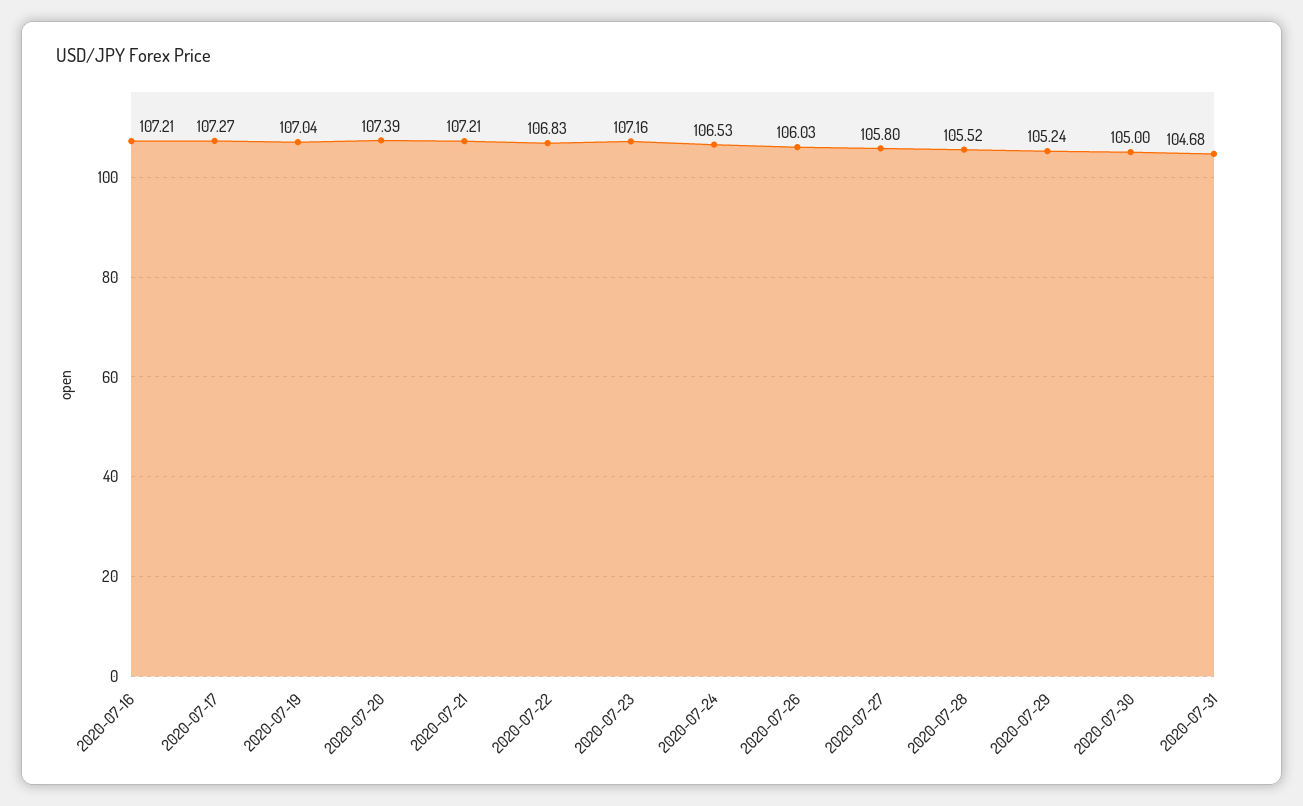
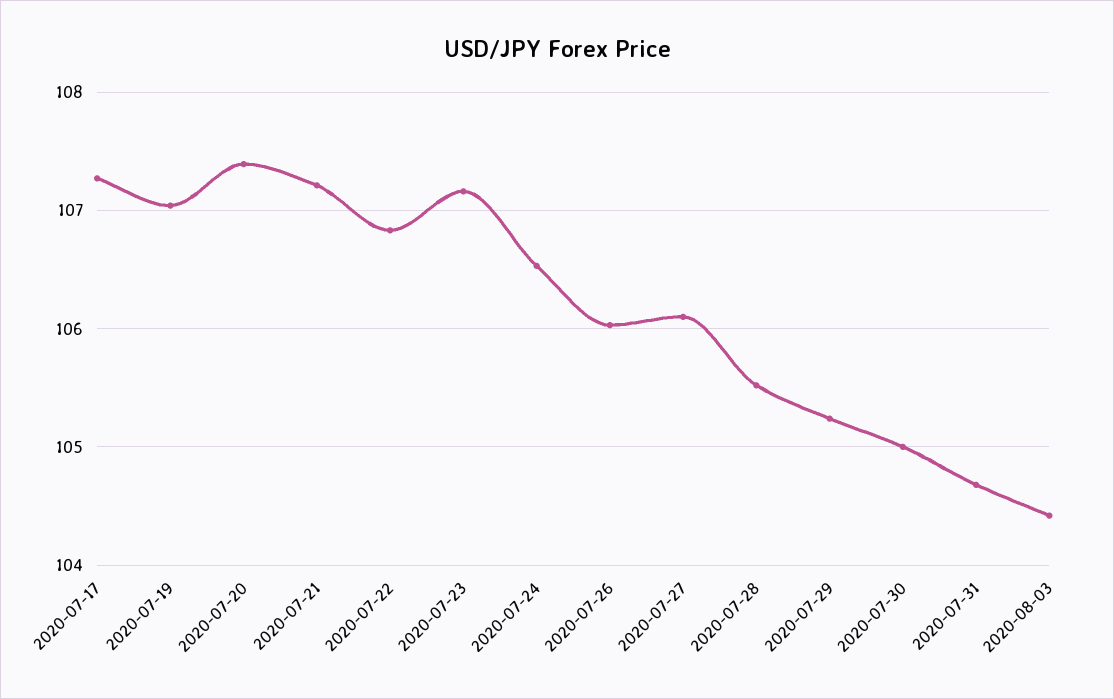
2020-07-16: 107.21 -> none
2020-07-27: 105.8 -> 106.1
2020-08-03: none -> 104.4

